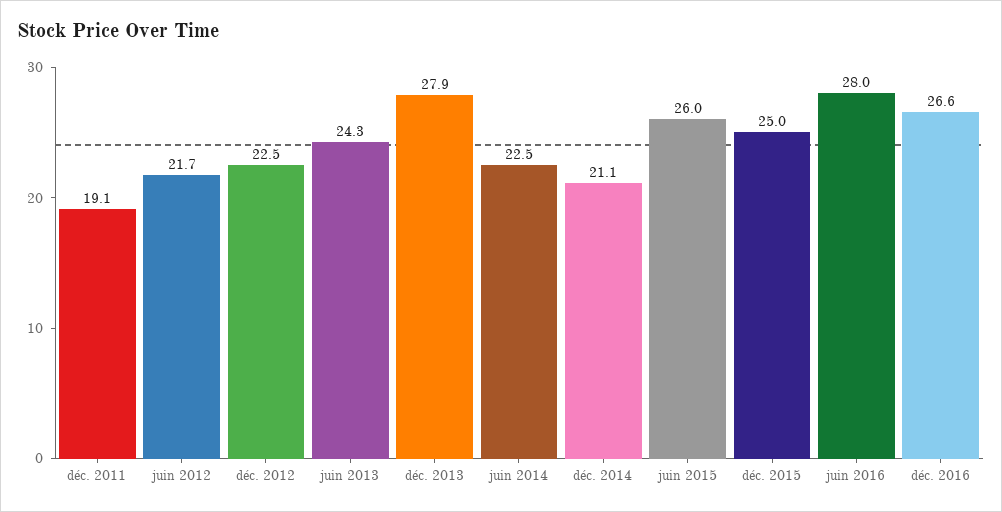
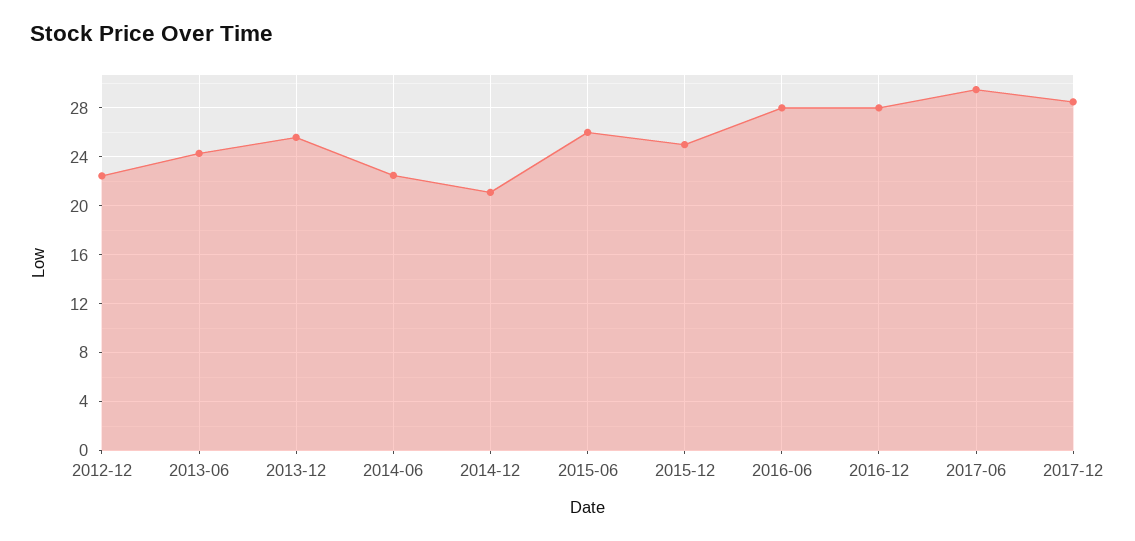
déc. 2011: 19.1 -> none
juin 2012: 21.7 -> none
déc. 2013: 27.9 -> 25.5
déc. 2016: 26.6 -> 28
2017-06: none -> 29.5
2017-12: none -> 28.5

